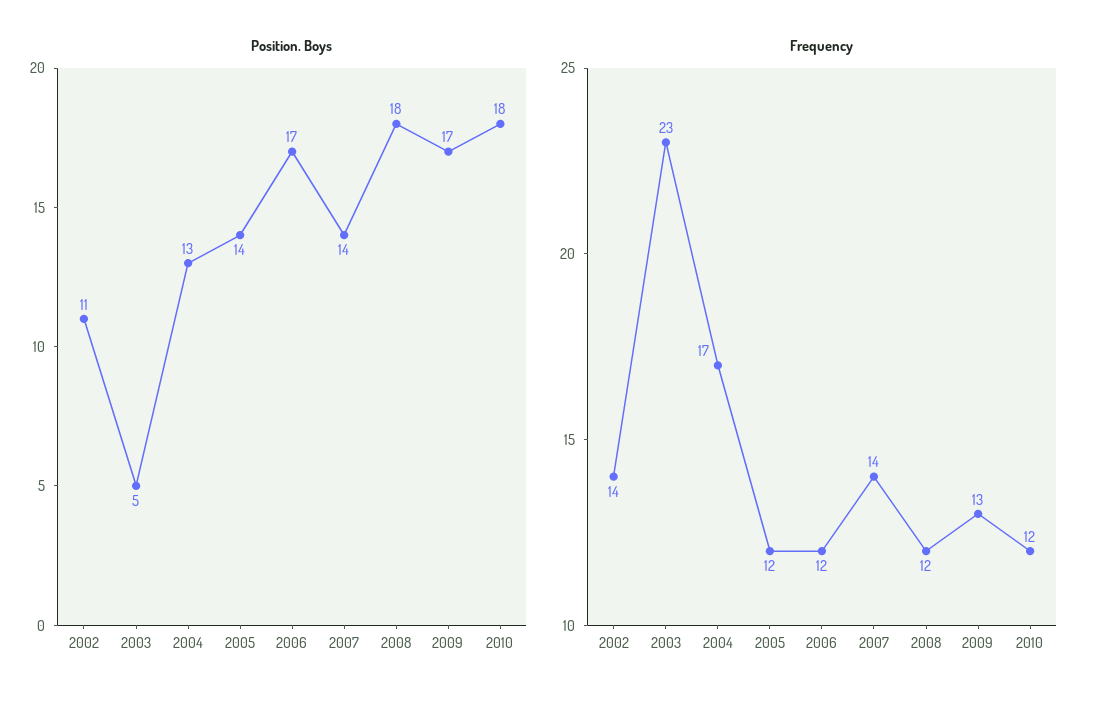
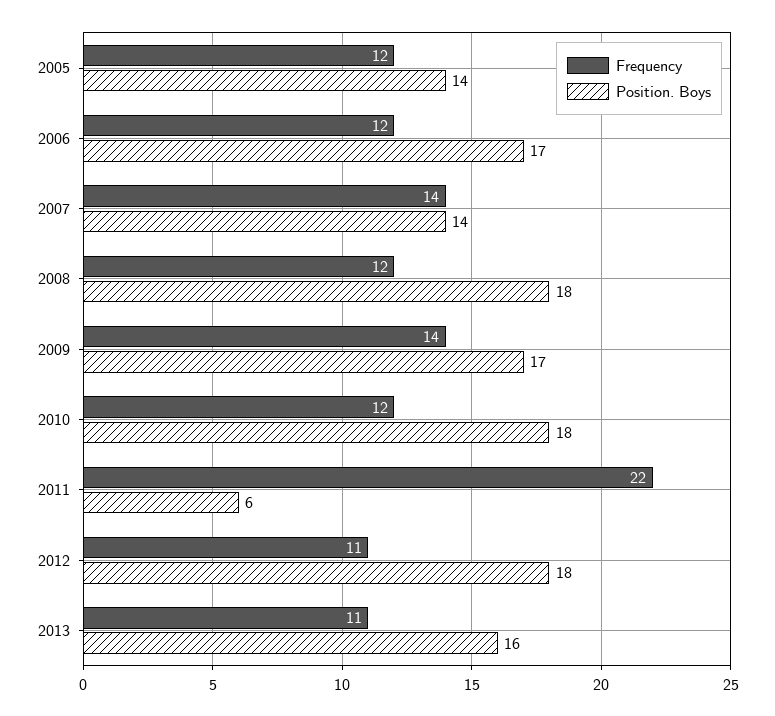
Position. Boys, 2002: 11 -> none
Position. Boys, 2003: 5 -> none
Position. Boys, 2004: 13 -> none
Frequency, 2002: 14 -> none
Frequency, 2003: 23 -> none
Frequency, 2004: 17 -> none
Frequency, 2009: 13 -> 14
Frequency, 2011: none -> 22
Position. Boys, 2011: none -> 6
Frequency, 2012: none -> 11
Position. Boys, 2012: none -> 18
Frequency, 2013: none -> 11
Position. Boys, 2013: none -> 16

